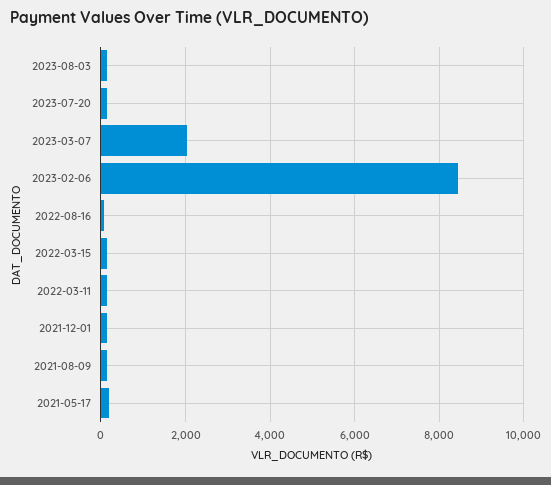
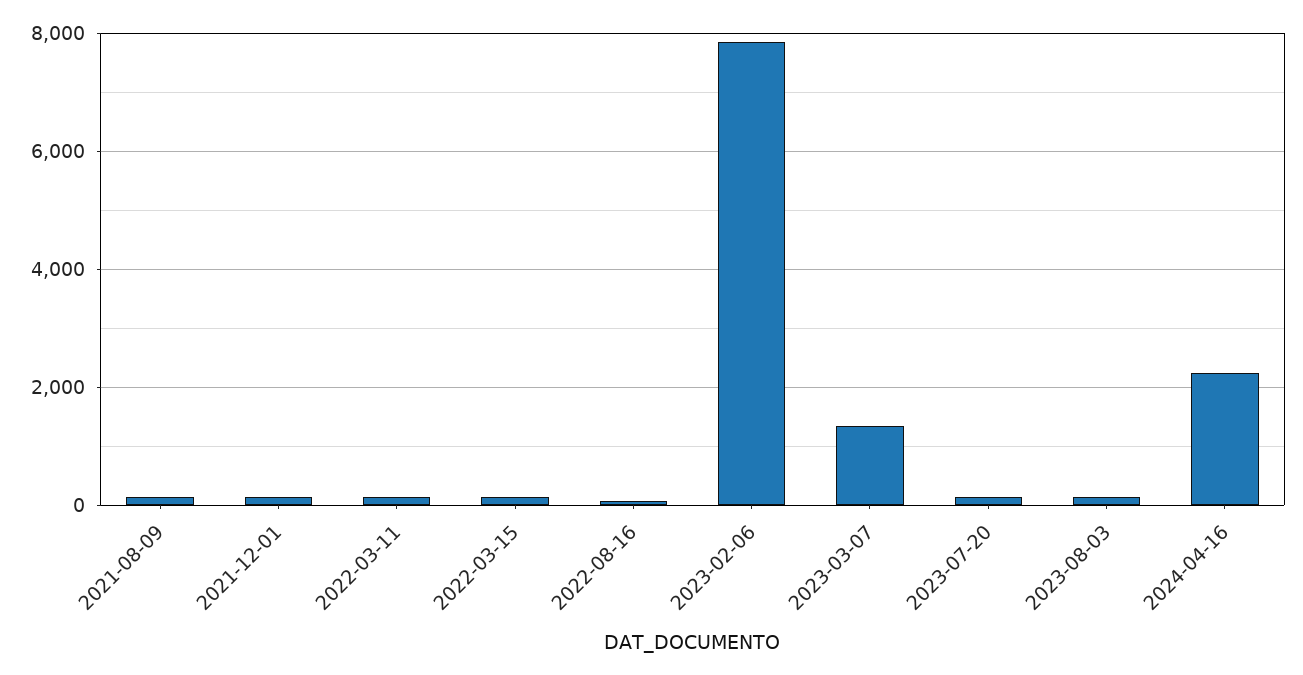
2023-03-07: 2000 -> 1400
2023-02-06: 8400 -> 7800
2021-05-17: 200 -> none
2024-04-16: none -> 2200

